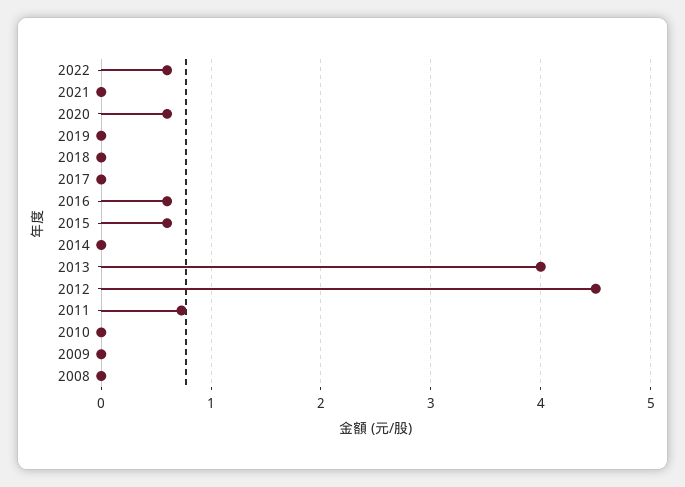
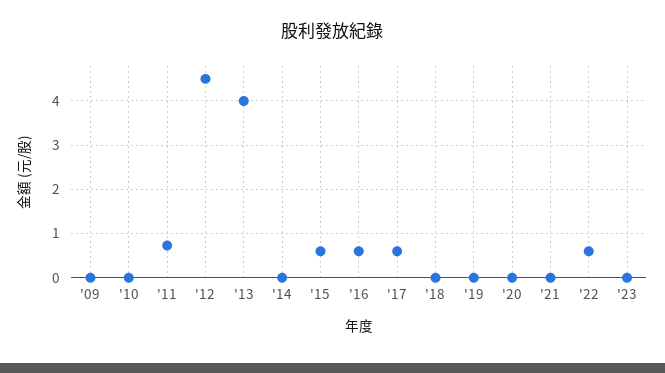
2020: 0.6 -> 0
2017: 0 -> 0.6
2008: 0 -> none
'23: none -> 0

